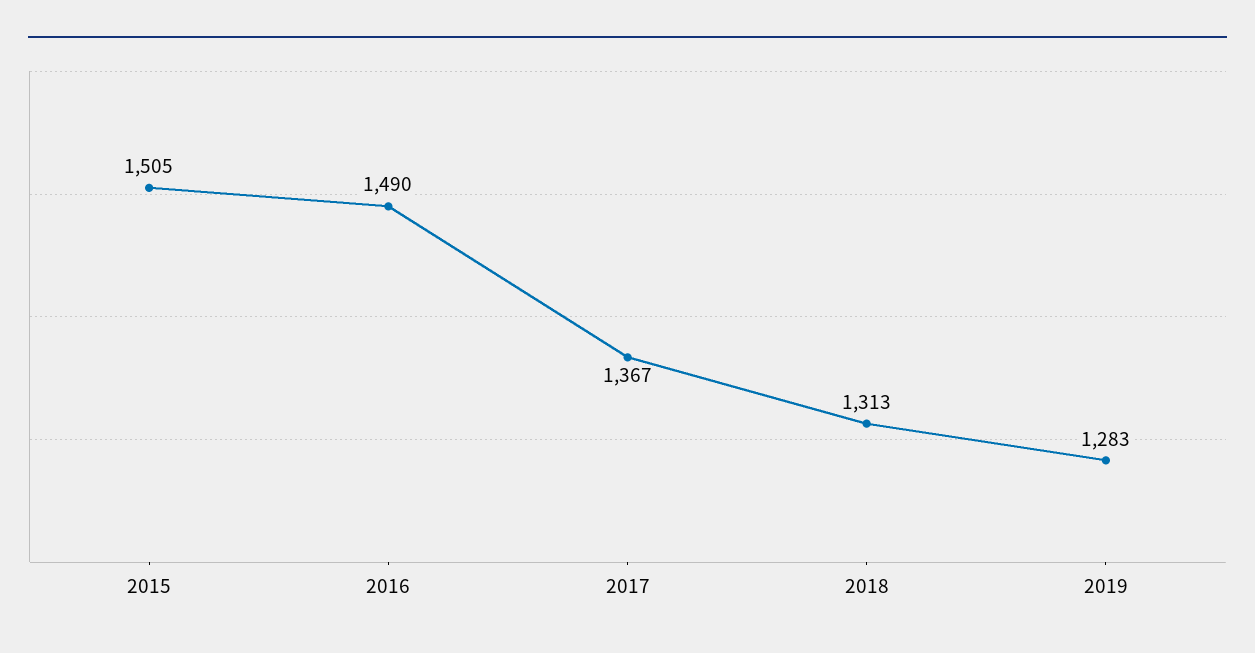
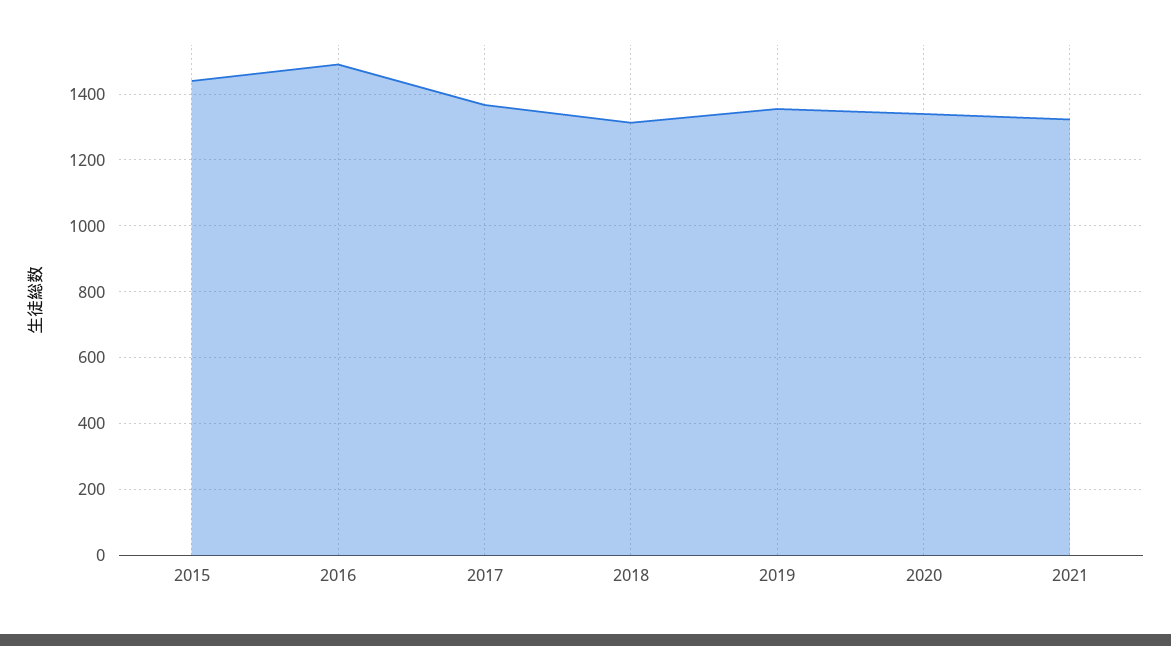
2015: 1505 -> 1440
2019: 1283 -> 1360
2020: none -> 1340
2021: none -> 1320

